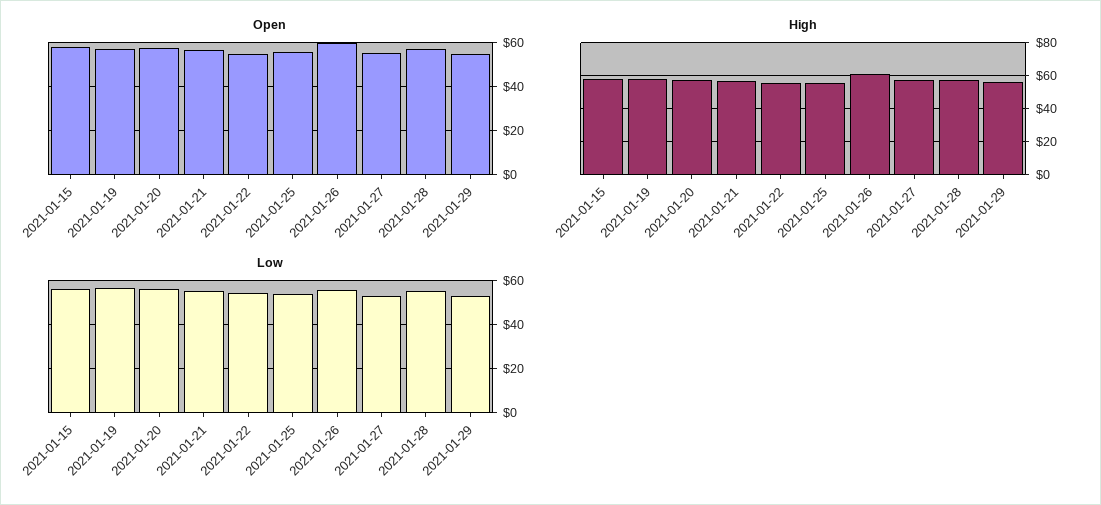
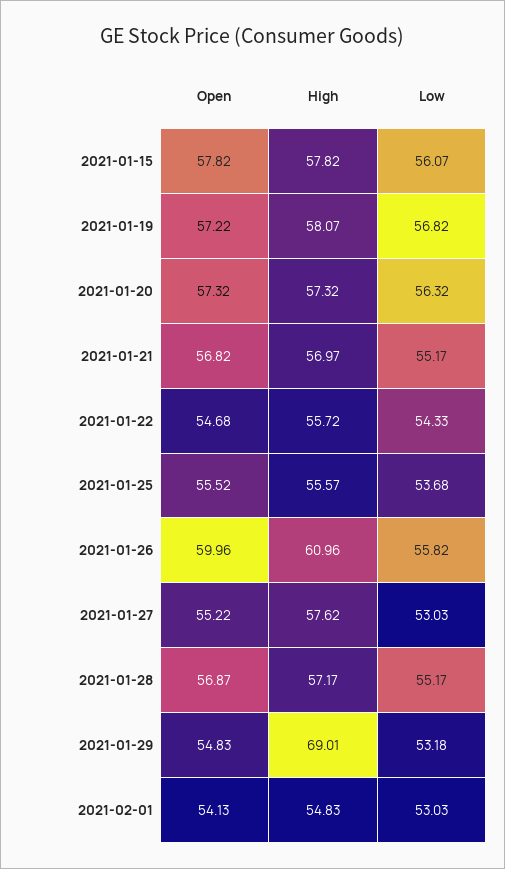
High, 2021-01-29: 55 -> 69.01
Open, 2021-02-01: none -> 54.13
High, 2021-02-01: none -> 54.83
Low, 2021-02-01: none -> 53.03

